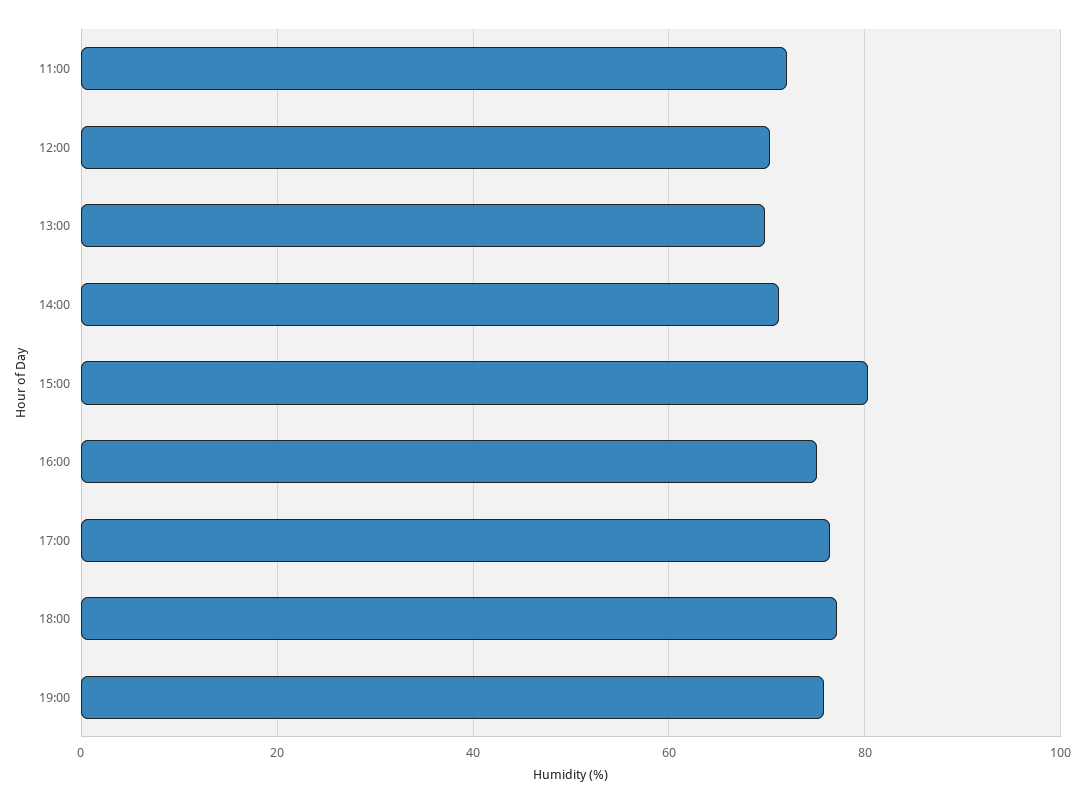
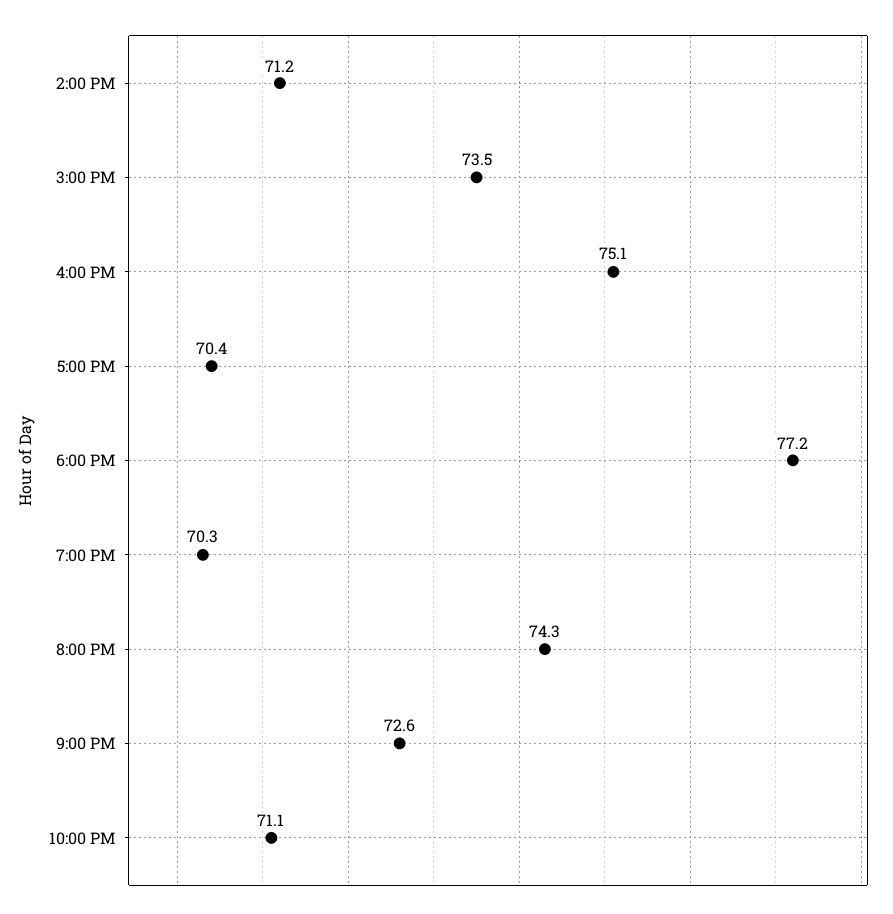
11:00: 72 -> none
12:00: 70 -> none
13:00: 70 -> none
15:00: 80 -> 73.5
17:00: 76 -> 70.4
19:00: 76 -> 70.3
8:00 PM: none -> 74.3
9:00 PM: none -> 72.6
10:00 PM: none -> 71.1

